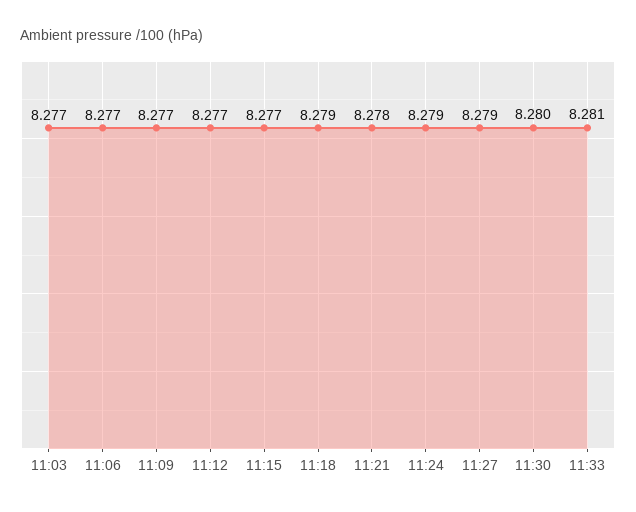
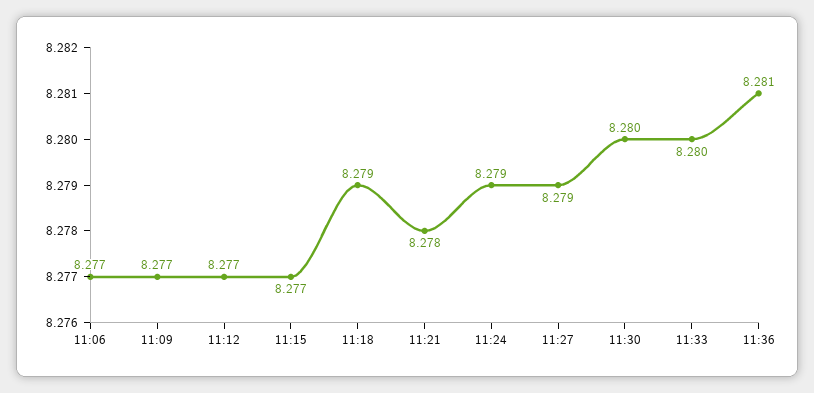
11:03: 8.277 -> none
11:33: 8.281 -> 8.28
11:36: none -> 8.281

